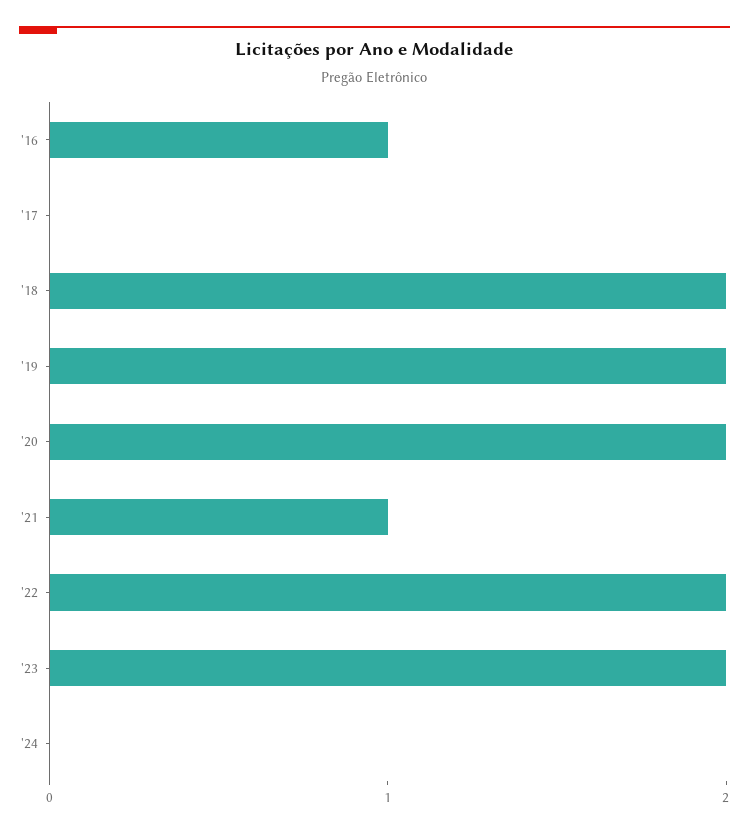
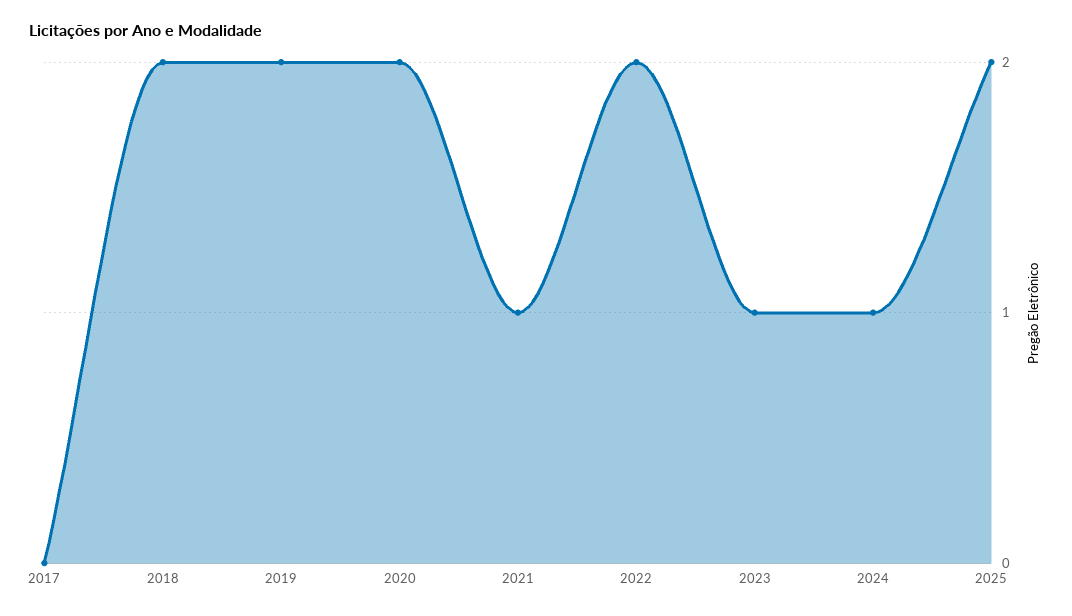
'16: 1 -> none
'23: 2 -> 1
'24: 0 -> 1
2025: none -> 2

